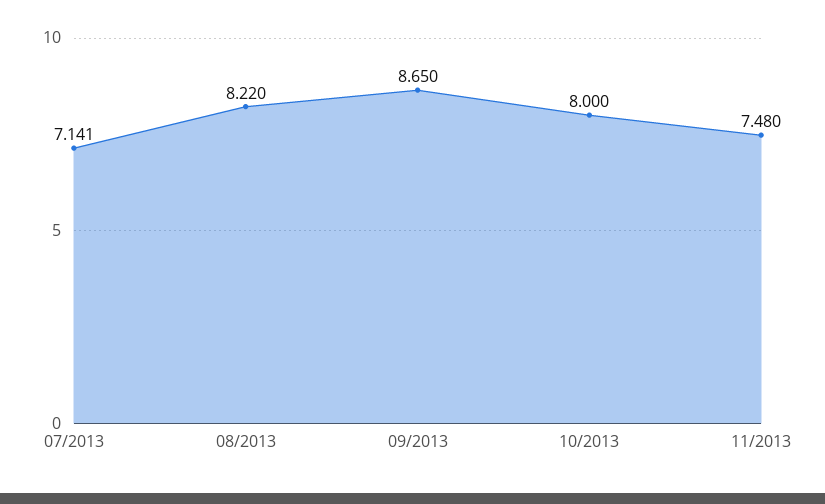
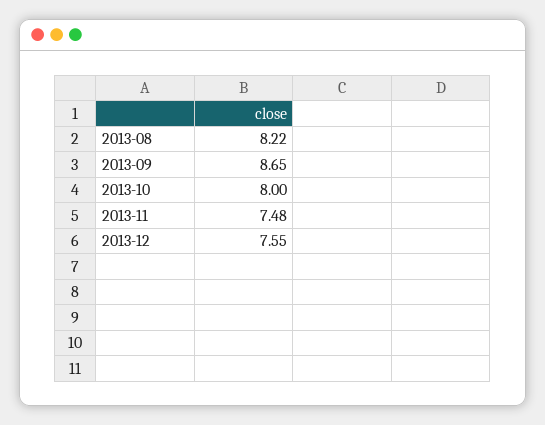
07/2013: 7.141 -> none
2013-12: none -> 7.55

